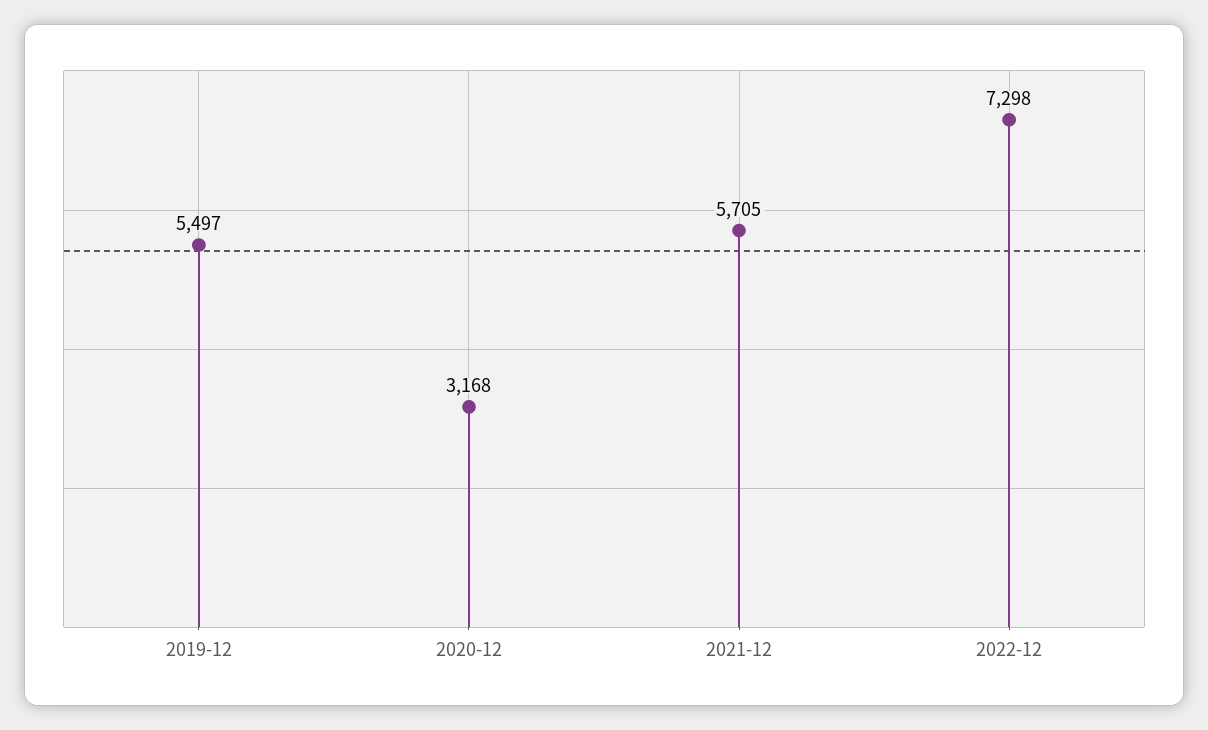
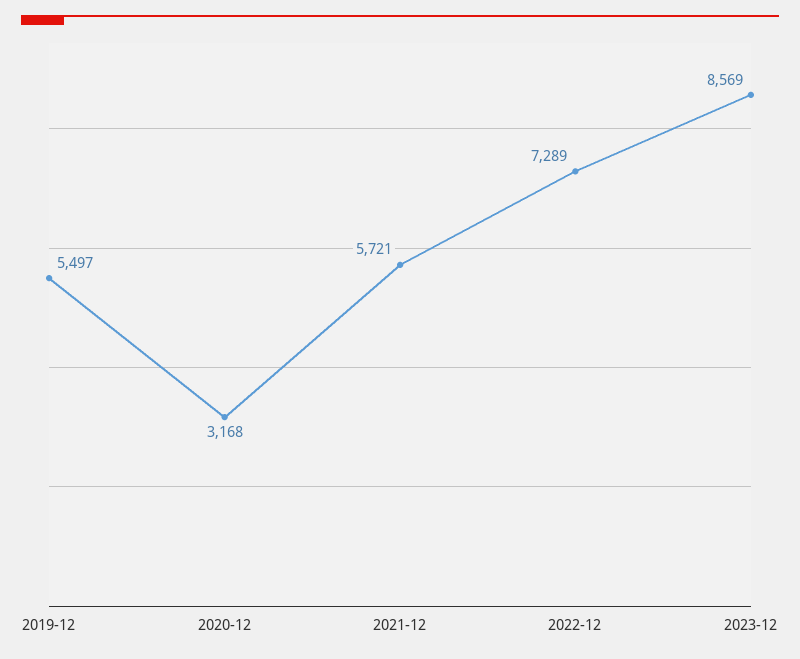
2021-12: 5705 -> 5721
2022-12: 7298 -> 7289
2023-12: none -> 8569

